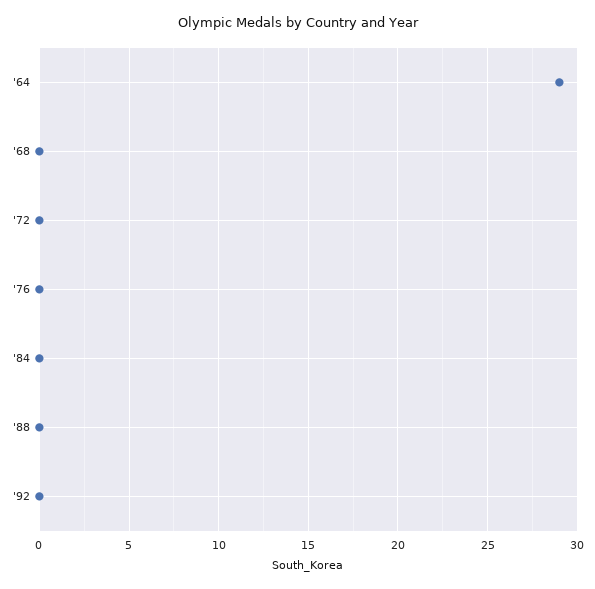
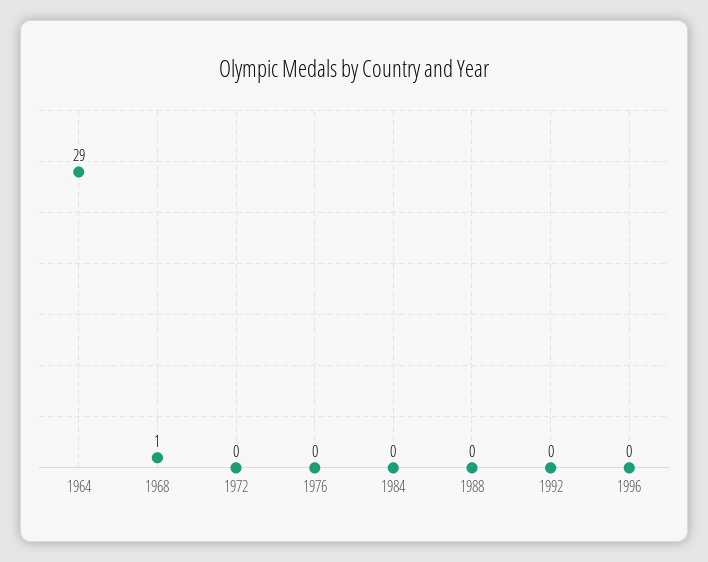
'68: 0 -> 1
1996: none -> 0

